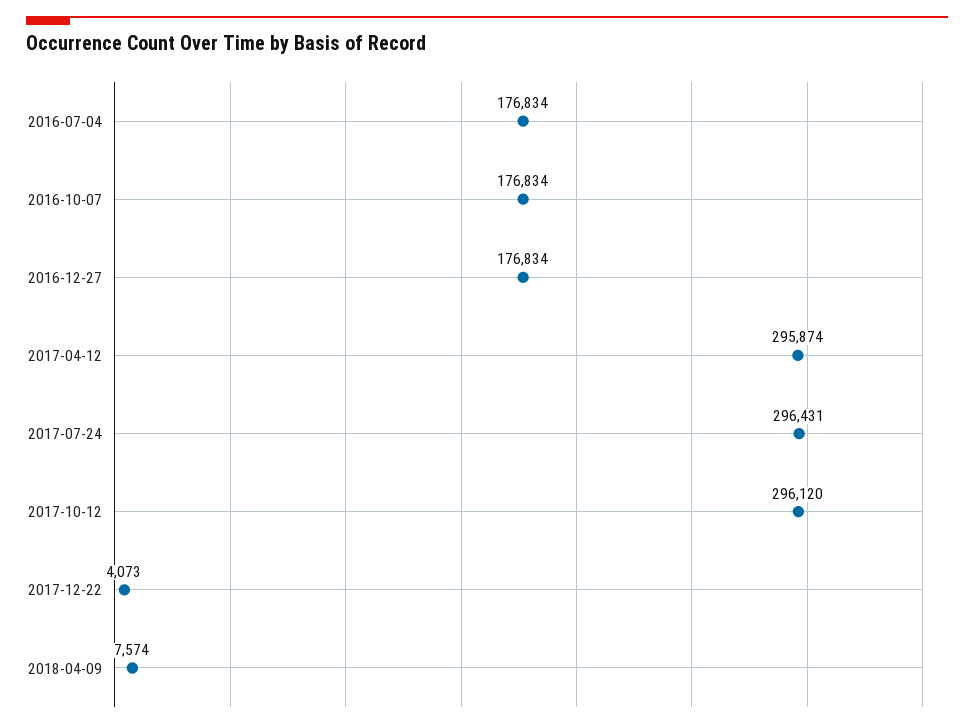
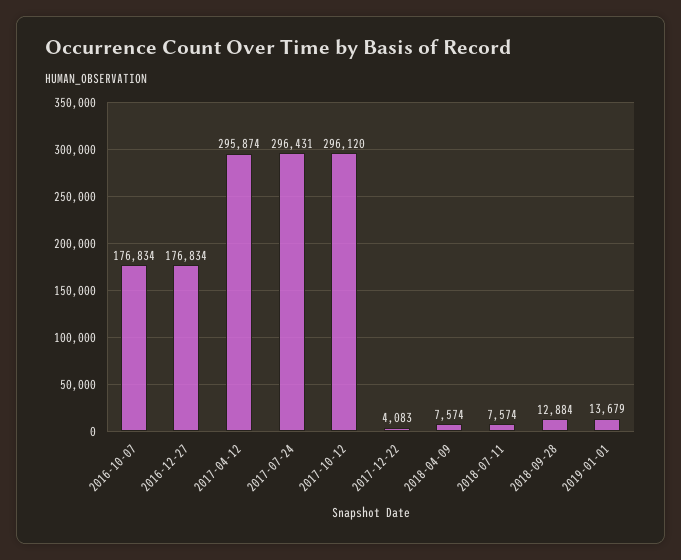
2016-07-04: 176834 -> none
2017-12-22: 4073 -> 4083
2018-07-11: none -> 7574
2018-09-28: none -> 12884
2019-01-01: none -> 13679

